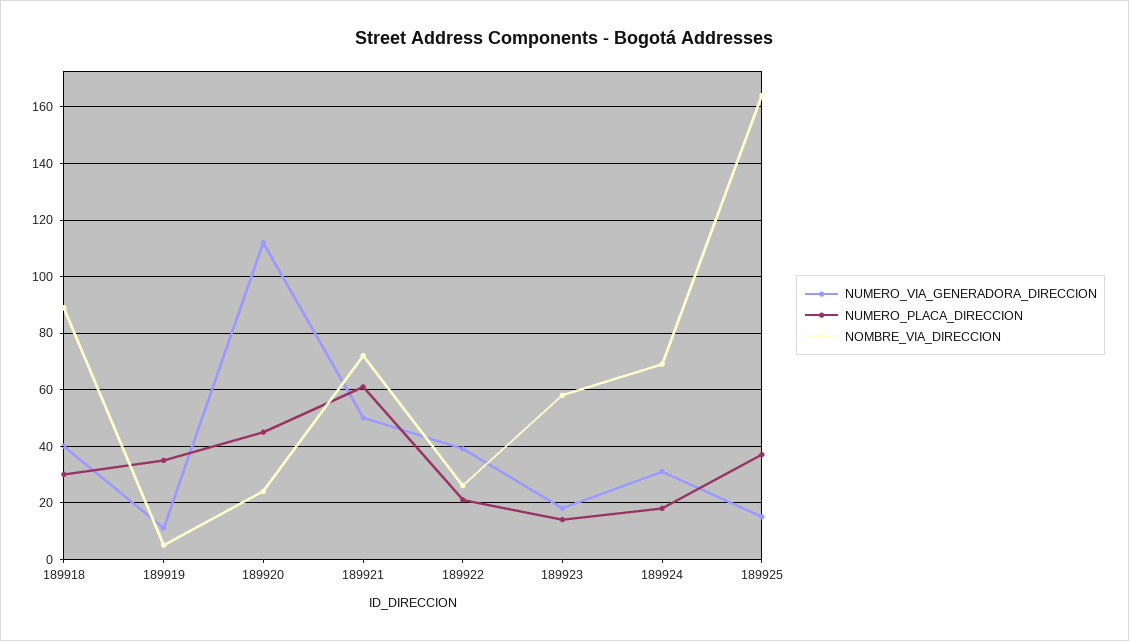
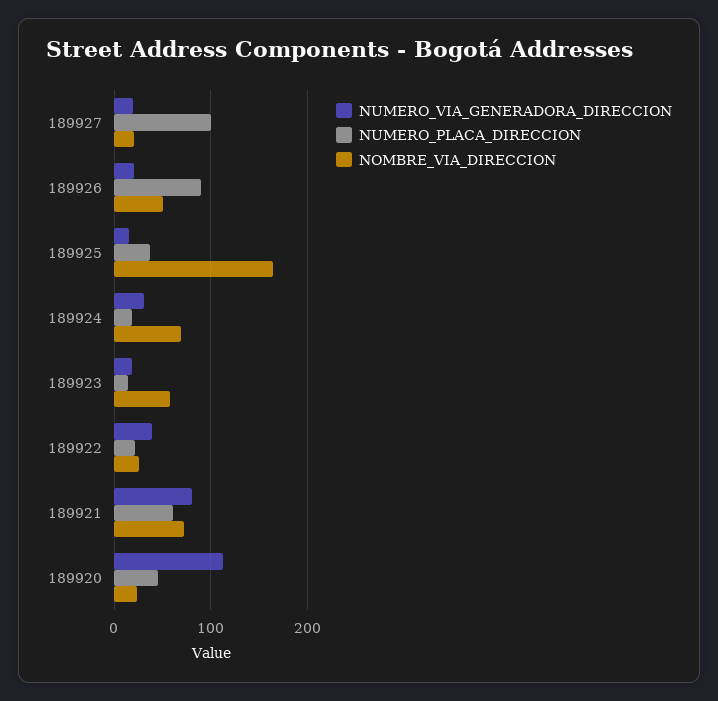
NUMERO_VIA_GENERADORA_DIRECCION, 189918: 40 -> none
NUMERO_PLACA_DIRECCION, 189918: 30 -> none
NOMBRE_VIA_DIRECCION, 189918: 90 -> none
NUMERO_VIA_GENERADORA_DIRECCION, 189919: 10 -> none
NUMERO_PLACA_DIRECCION, 189919: 35 -> none
NOMBRE_VIA_DIRECCION, 189919: 5 -> none
NUMERO_VIA_GENERADORA_DIRECCION, 189921: 50 -> 80
NUMERO_VIA_GENERADORA_DIRECCION, 189927: none -> 20
NUMERO_PLACA_DIRECCION, 189927: none -> 100
NOMBRE_VIA_DIRECCION, 189927: none -> 20
NUMERO_VIA_GENERADORA_DIRECCION, 189926: none -> 20
NUMERO_PLACA_DIRECCION, 189926: none -> 90
NOMBRE_VIA_DIRECCION, 189926: none -> 50

